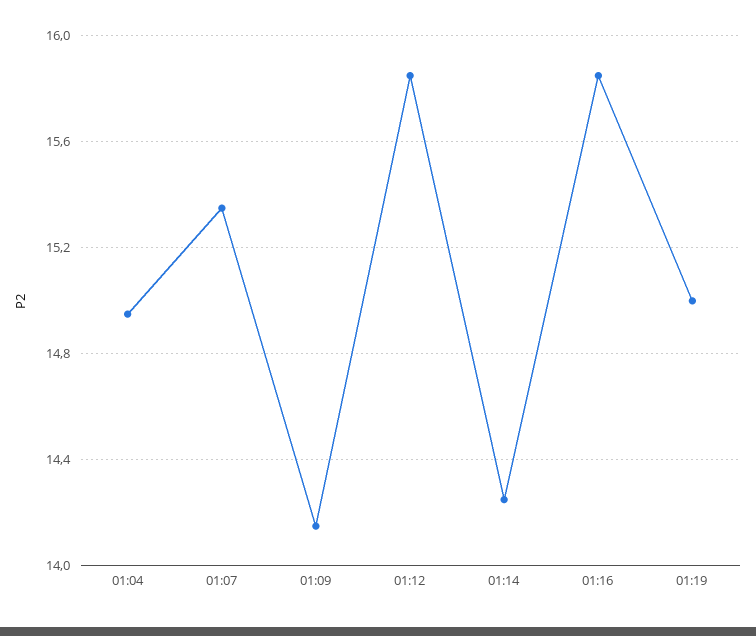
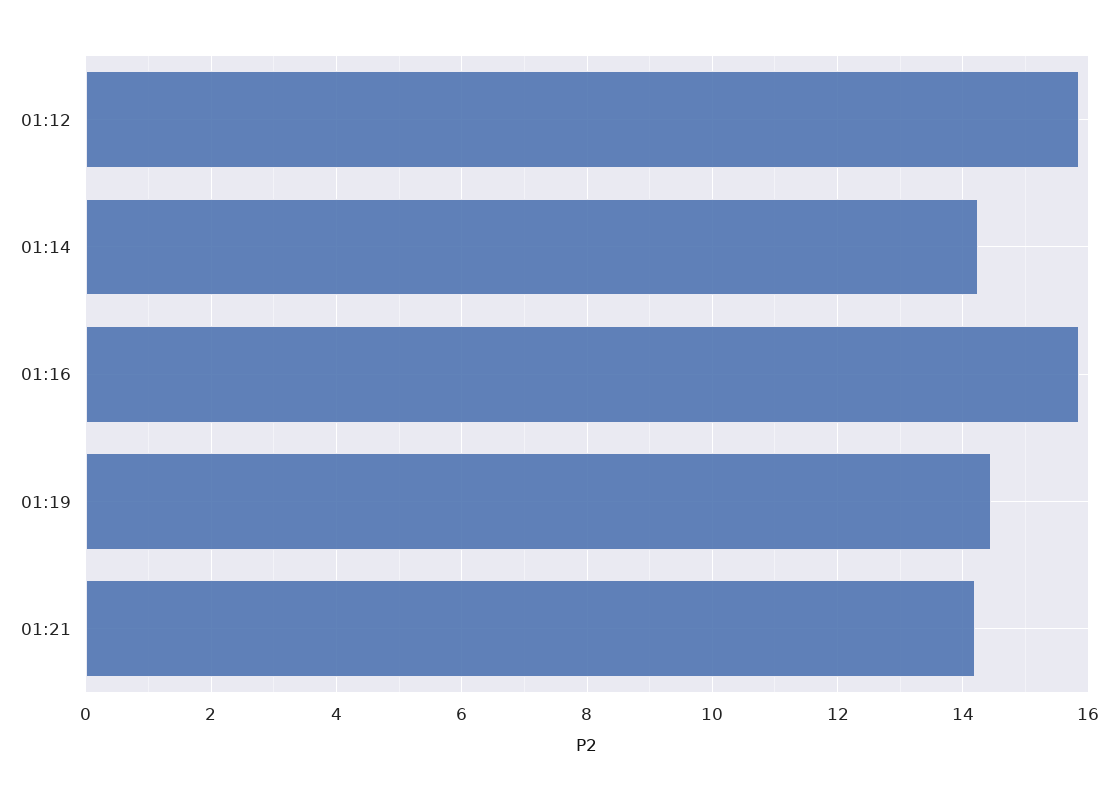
01:04: 14.95 -> none
01:07: 15.35 -> none
01:09: 14.15 -> none
01:19: 15 -> 14.4
01:21: none -> 14.2

